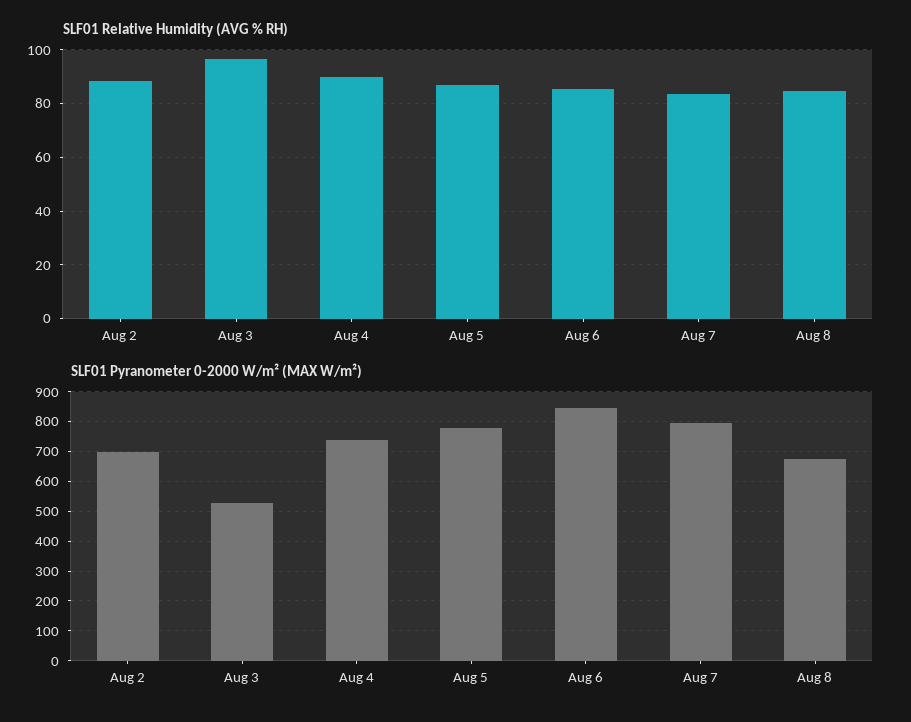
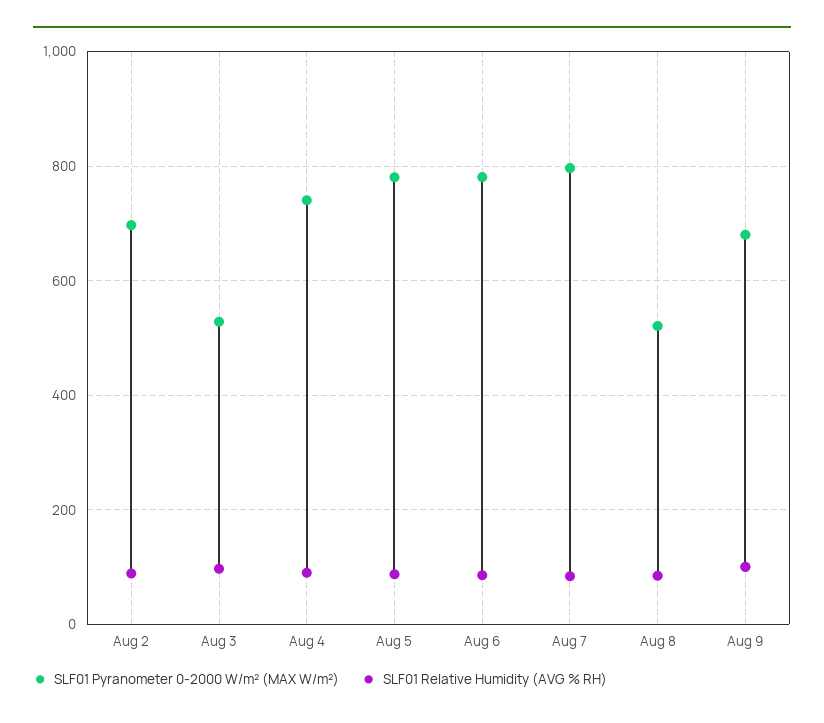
SLF01 Pyranometer 0-2000 W/m² (MAX W/m²), Aug 6: 850 -> 780
SLF01 Pyranometer 0-2000 W/m² (MAX W/m²), Aug 8: 675 -> 520
SLF01 Pyranometer 0-2000 W/m² (MAX W/m²), Aug 9: none -> 680
SLF01 Relative Humidity (AVG % RH), Aug 9: none -> 100

